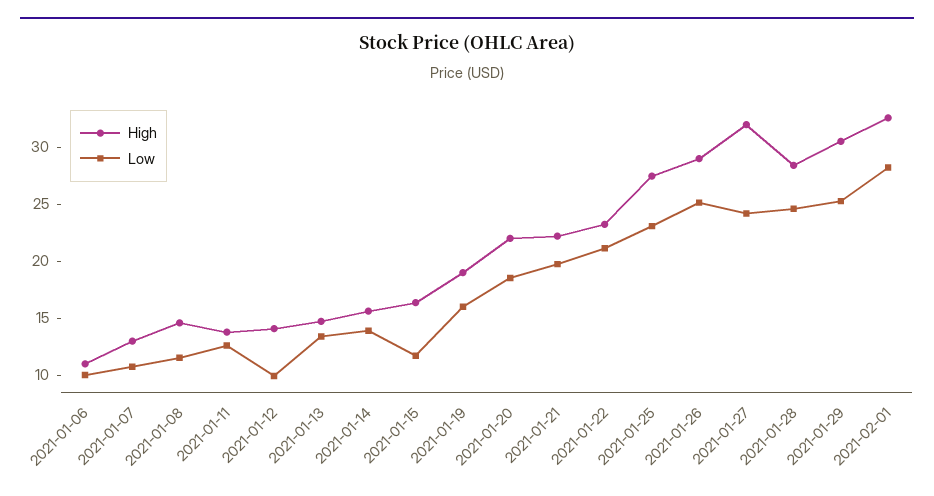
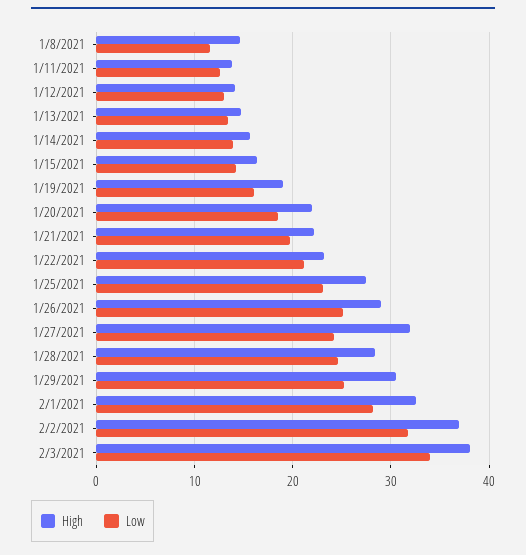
High, 2021-01-06: 11 -> none
Low, 2021-01-06: 10 -> none
High, 2021-01-07: 13 -> none
Low, 2021-01-07: 11 -> none
Low, 2021-01-12: 10 -> 13
Low, 2021-01-15: 12 -> 14
High, 2/2/2021: none -> 37
Low, 2/2/2021: none -> 32
High, 2/3/2021: none -> 38
Low, 2/3/2021: none -> 34

